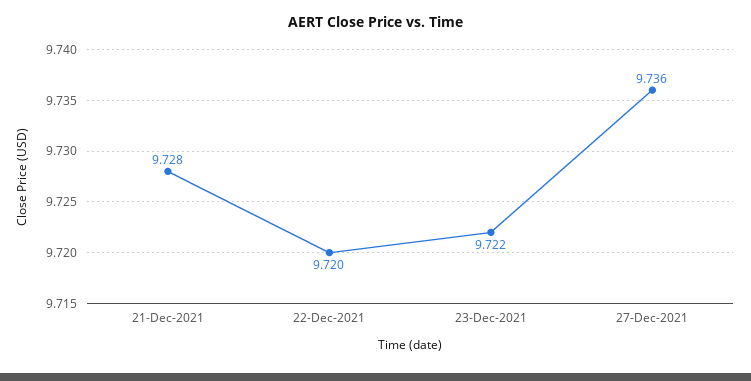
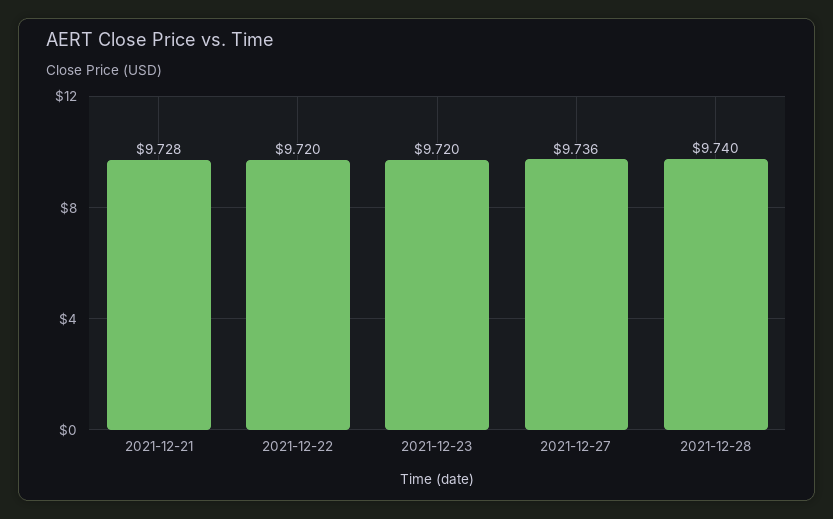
23-Dec-2021: 9.722 -> 9.72
2021-12-28: none -> 9.74

